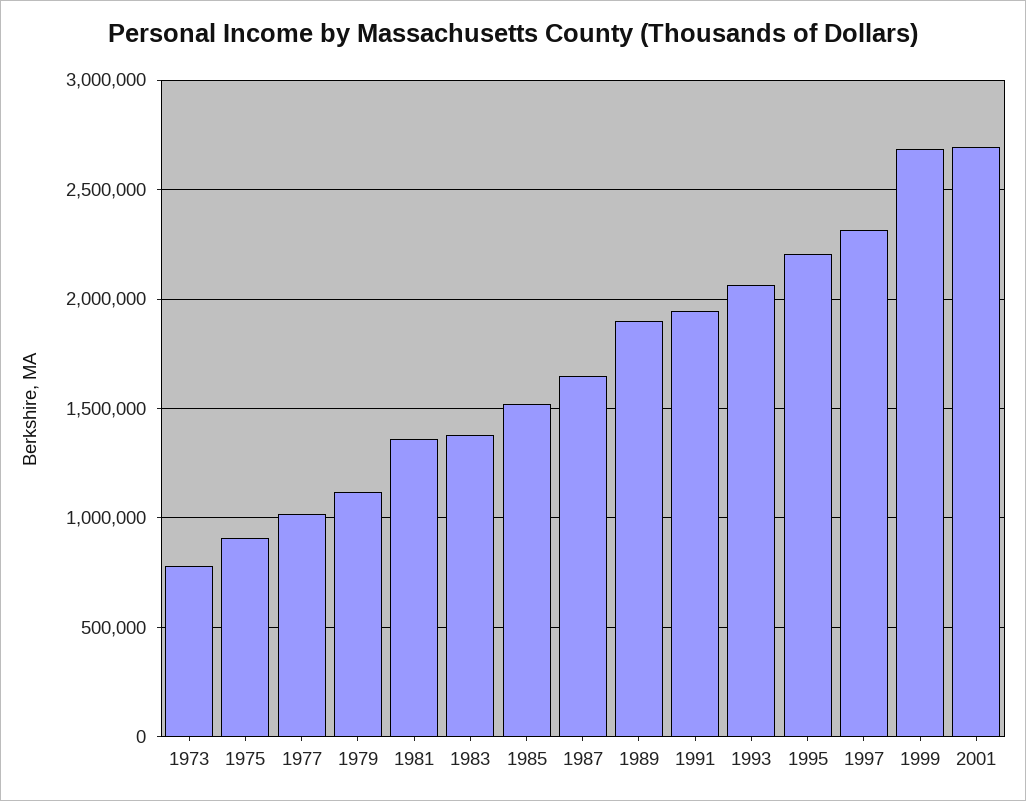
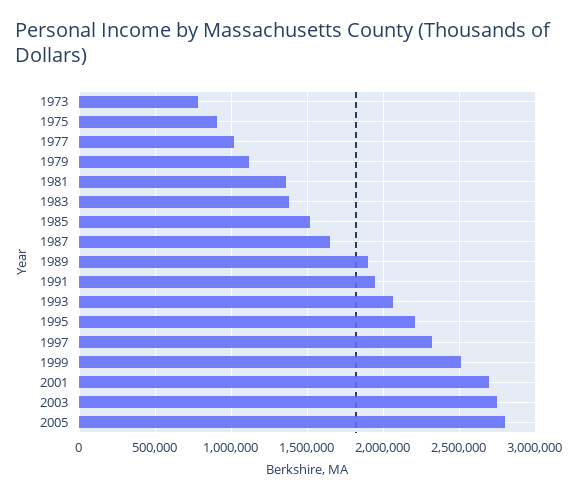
1999: 2700000 -> 2500000
2003: none -> 2750000
2005: none -> 2800000

